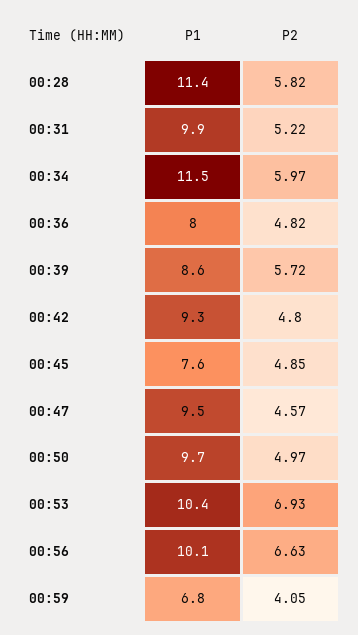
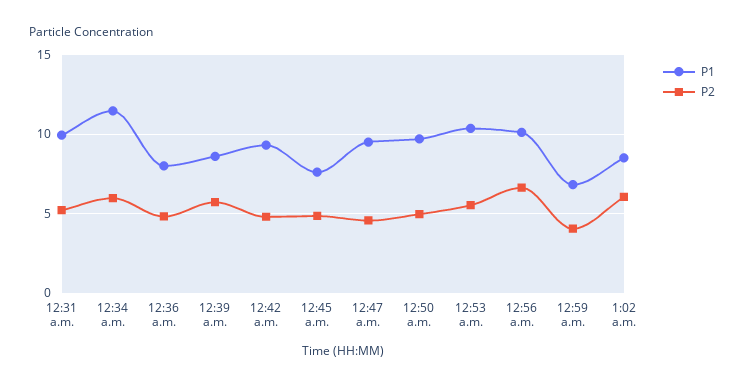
P1, 00:28: 11.4 -> none
P2, 00:28: 5.82 -> none
P2, 00:53: 6.93 -> 5.5
P1, 1:02 a.m.: none -> 8.5
P2, 1:02 a.m.: none -> 6

